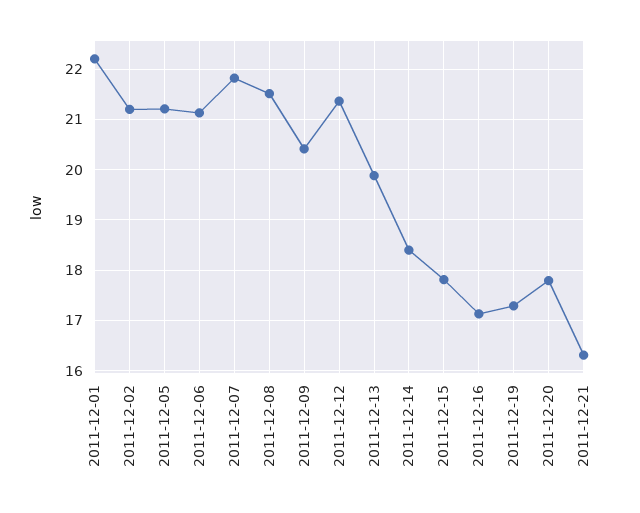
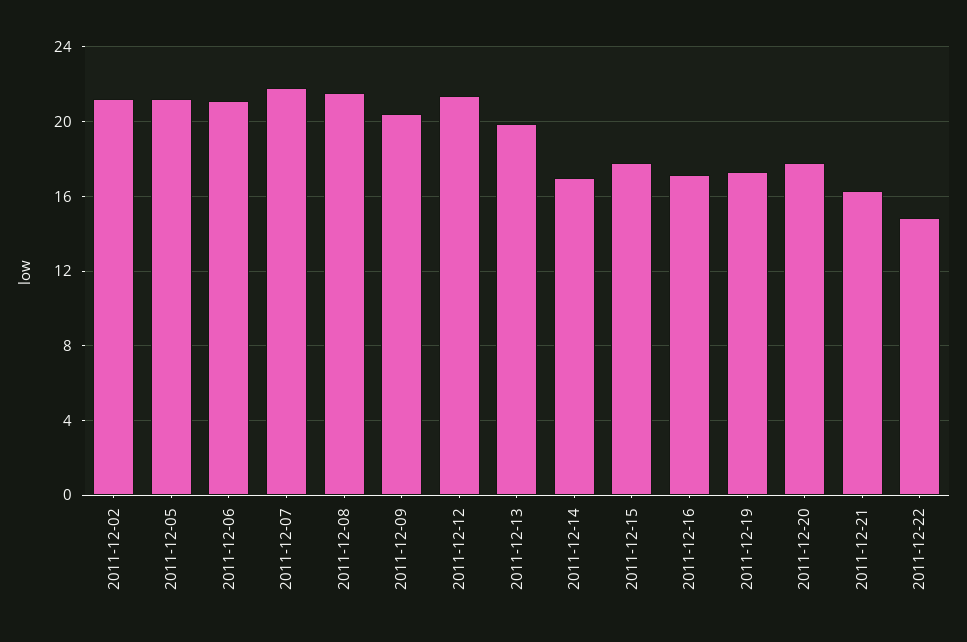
2011-12-01: 22.2 -> none
2011-12-14: 18.4 -> 17
2011-12-22: none -> 15

